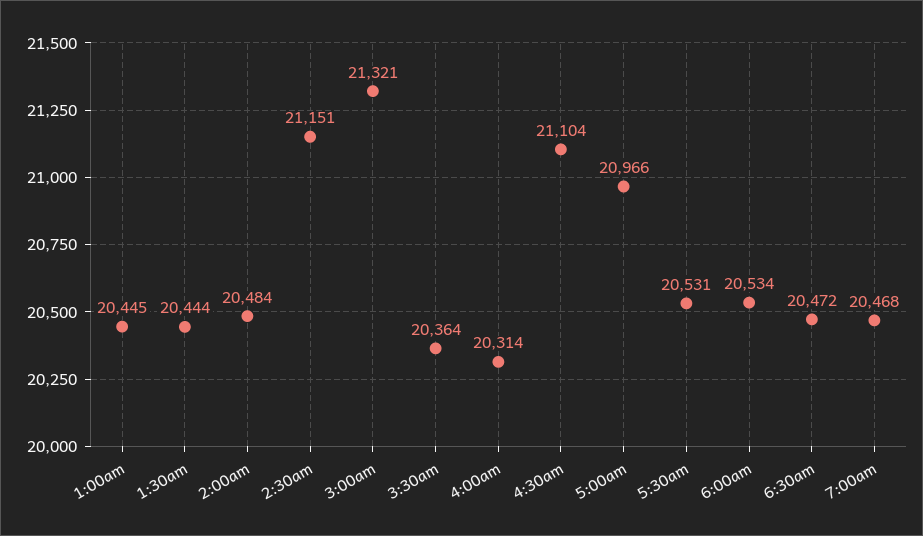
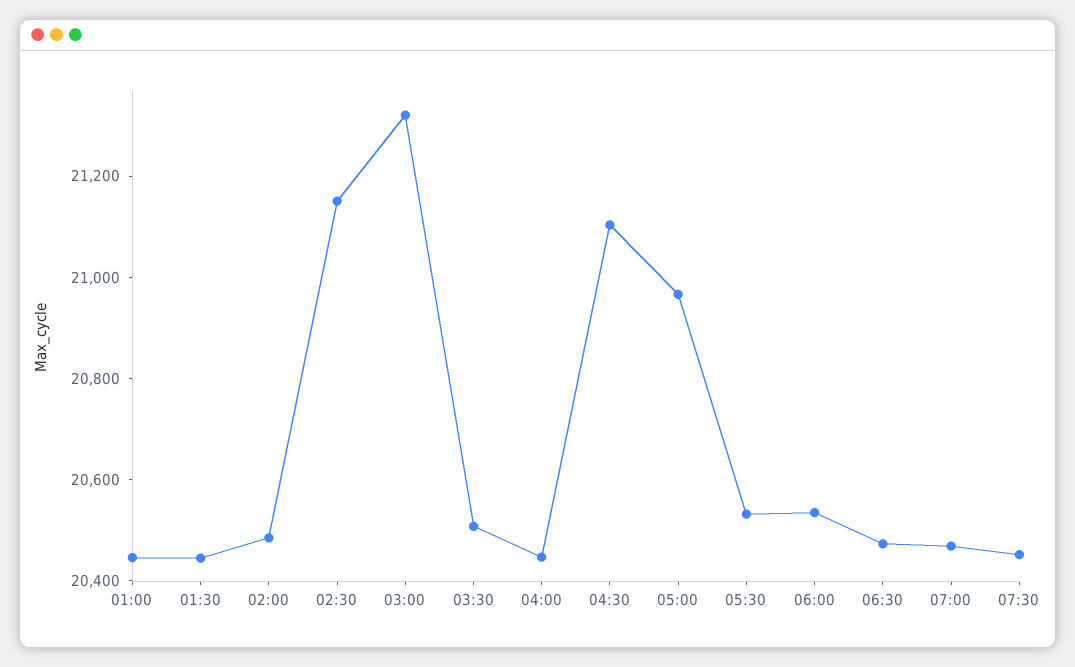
3:30am: 20364 -> 20500
4:00am: 20314 -> 20450
07:30: none -> 20450

